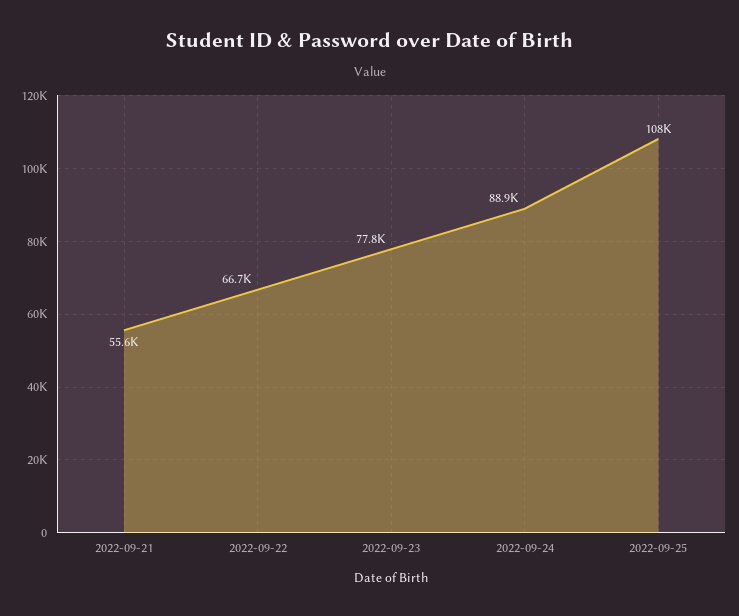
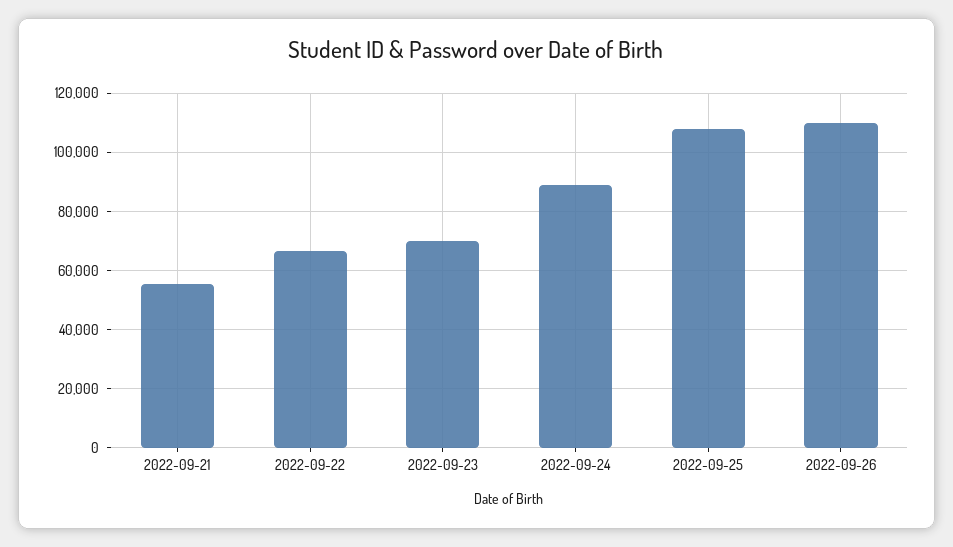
2022-09-23: 77800 -> 70000
2022-09-26: none -> 110000

